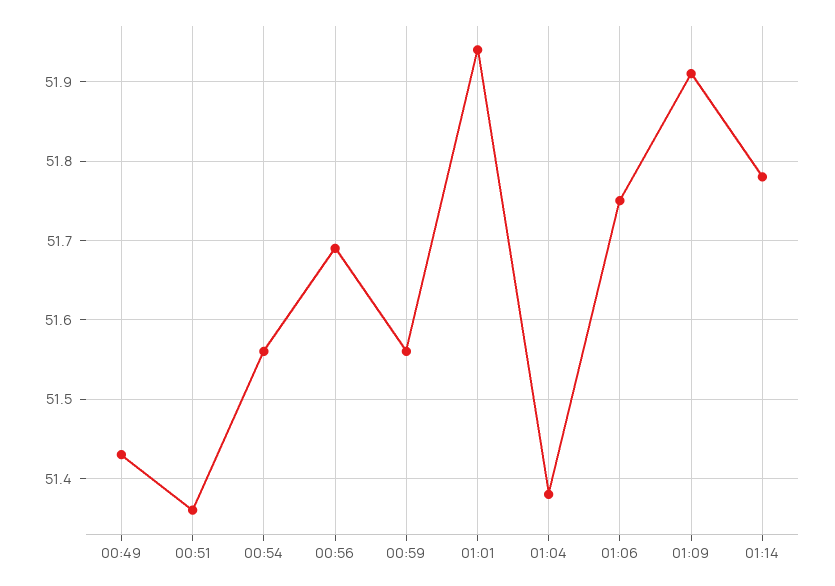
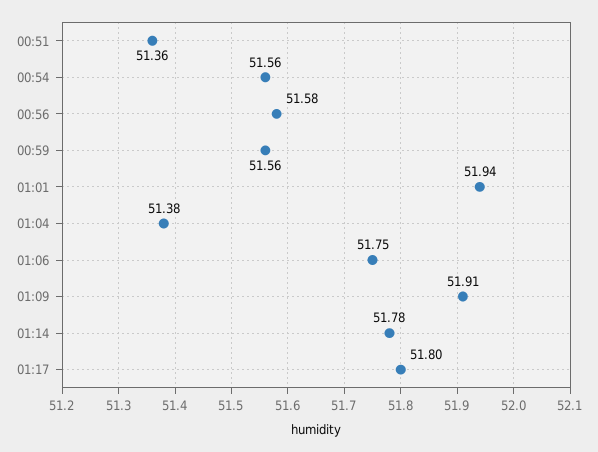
00:49: 51.43 -> none
00:56: 51.69 -> 51.58
01:17: none -> 51.8

